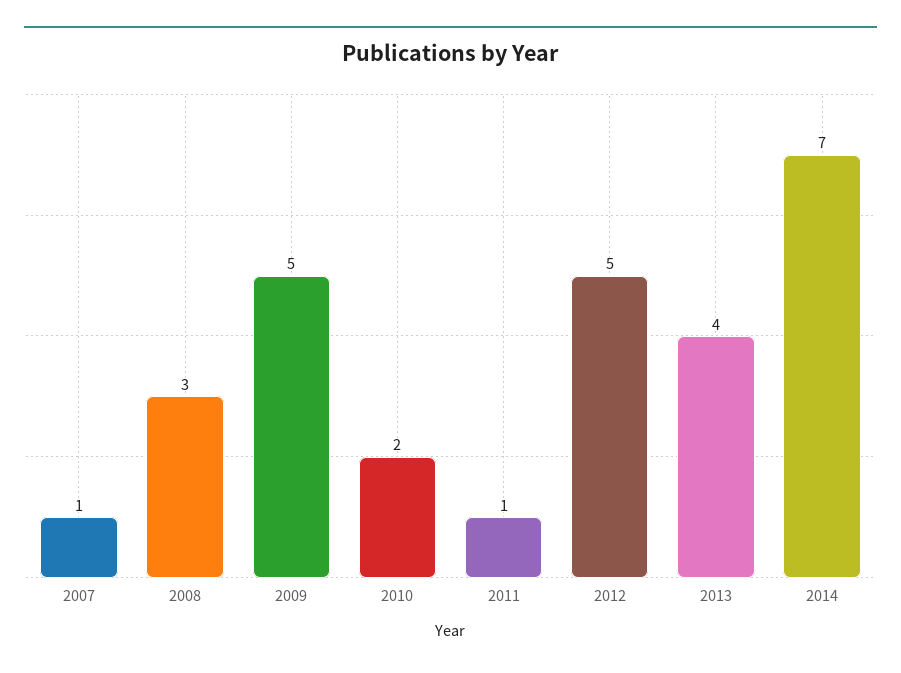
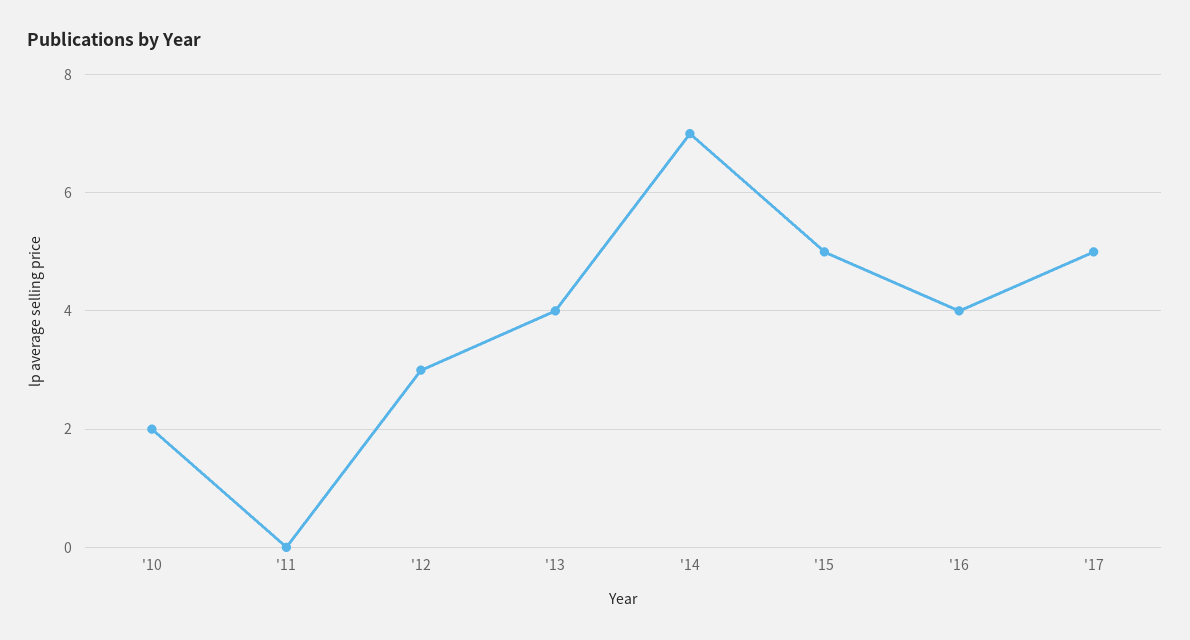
2007: 1 -> none
2008: 3 -> none
2009: 5 -> none
2011: 1 -> 0
2012: 5 -> 3
'15: none -> 5
'16: none -> 4
'17: none -> 5

